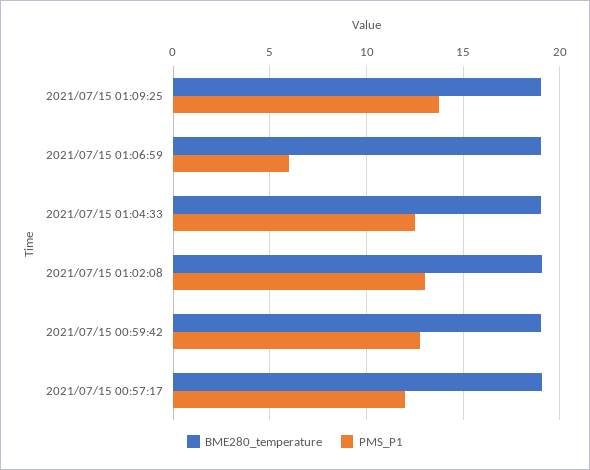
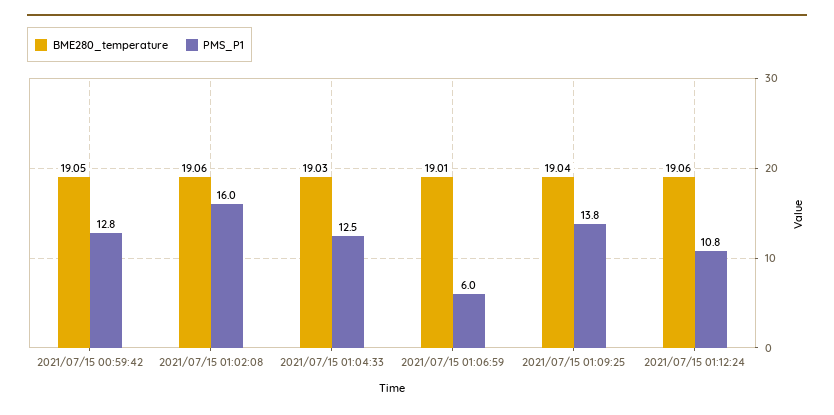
PMS_P1, 2021/07/15 01:02:08: 13 -> 16
BME280_temperature, 2021/07/15 00:57:17: 19 -> none
PMS_P1, 2021/07/15 00:57:17: 12 -> none
BME280_temperature, 2021/07/15 01:12:24: none -> 19.06
PMS_P1, 2021/07/15 01:12:24: none -> 10.8

